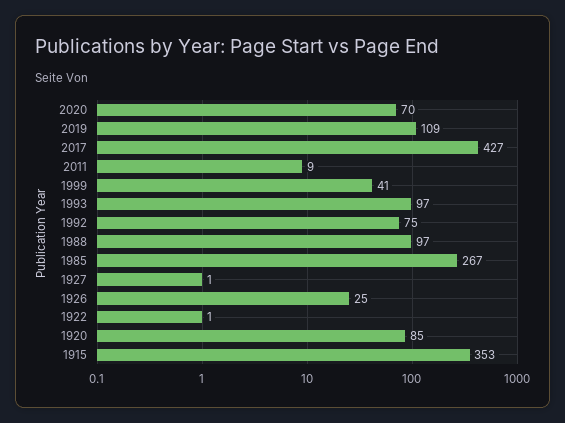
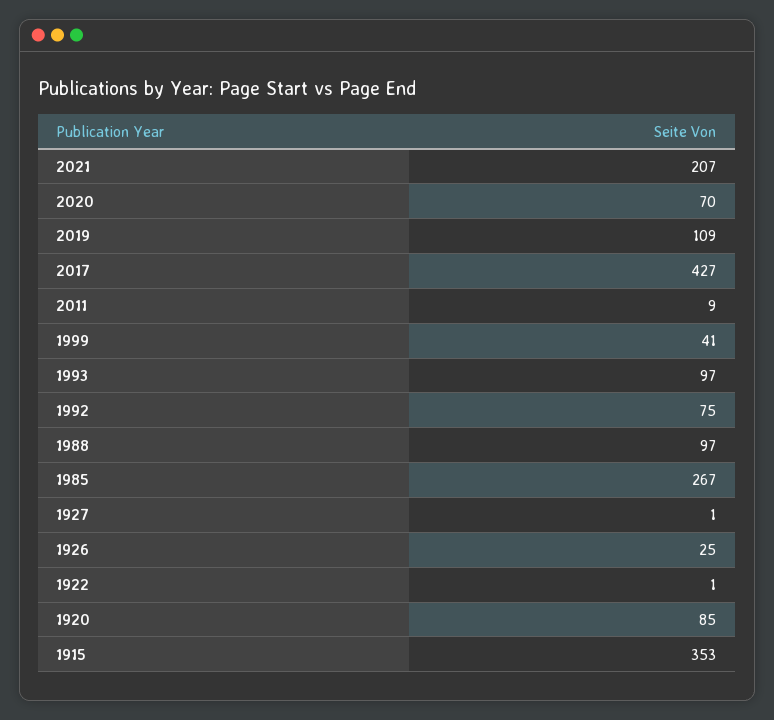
2021: none -> 207

